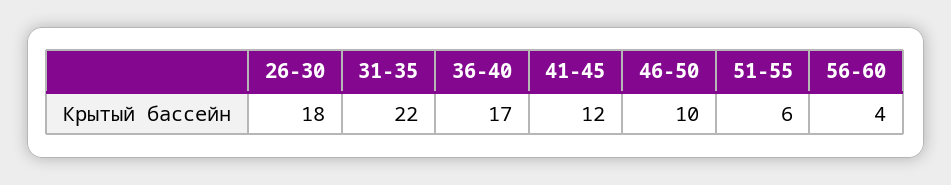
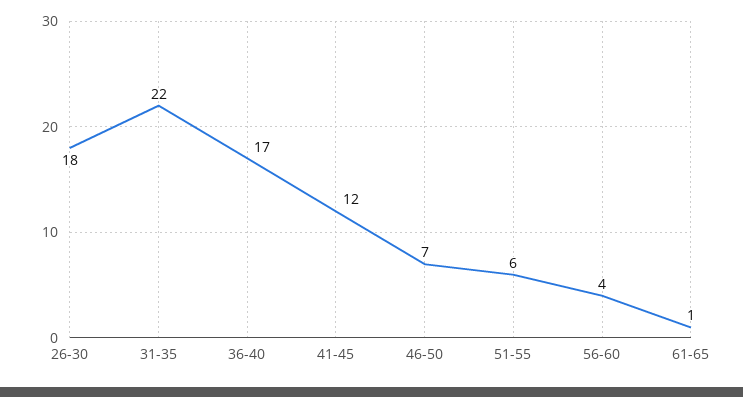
46-50: 10 -> 7
61-65: none -> 1

